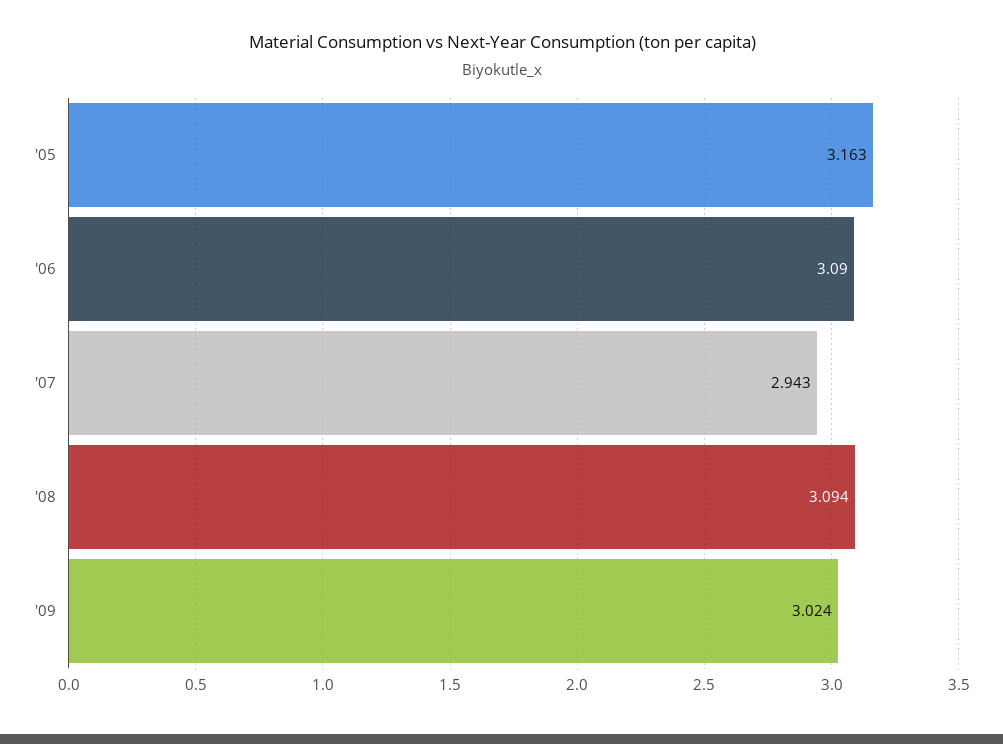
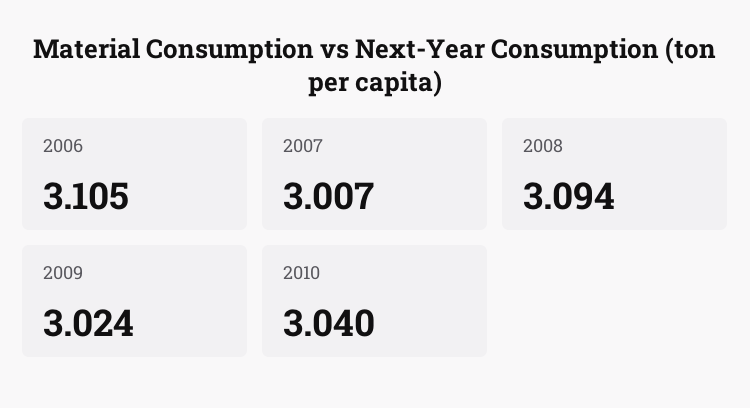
'05: 3.163 -> none
'06: 3.09 -> 3.105
'07: 2.943 -> 3.007
2010: none -> 3.04

